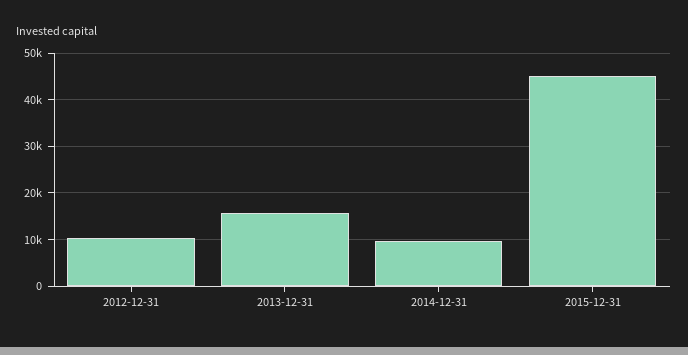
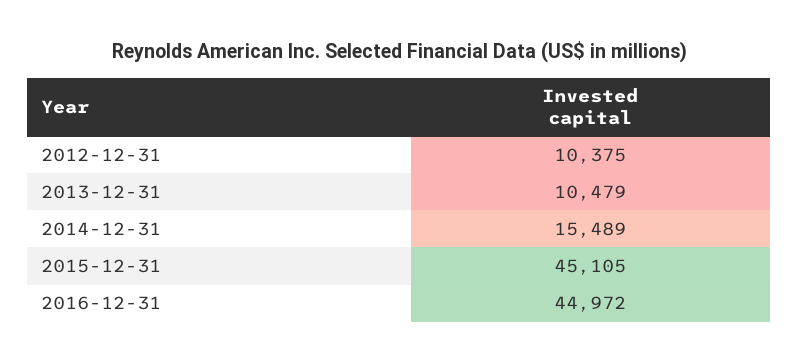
2013-12-31: 16000 -> 10479
2014-12-31: 10000 -> 15489
2016-12-31: none -> 44972

